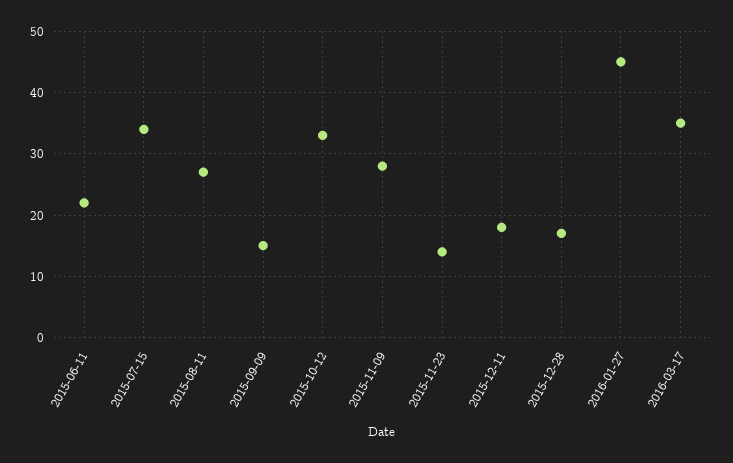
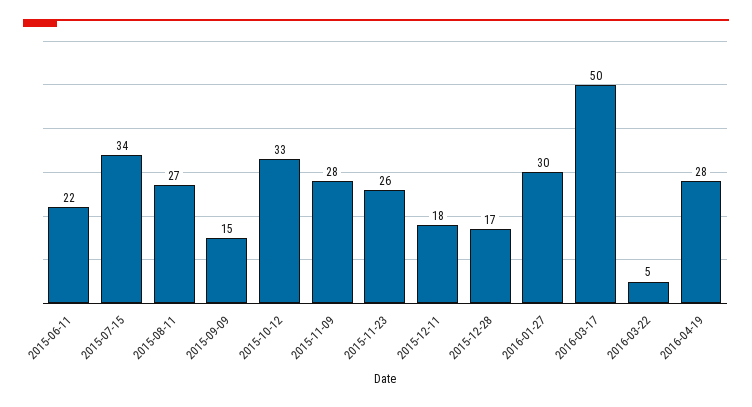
2015-11-23: 14 -> 26
2016-01-27: 45 -> 30
2016-03-17: 35 -> 50
2016-03-22: none -> 5
2016-04-19: none -> 28

